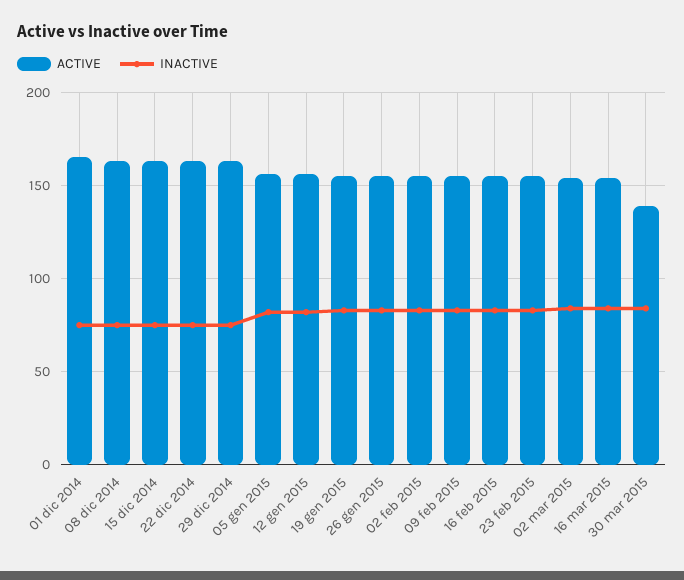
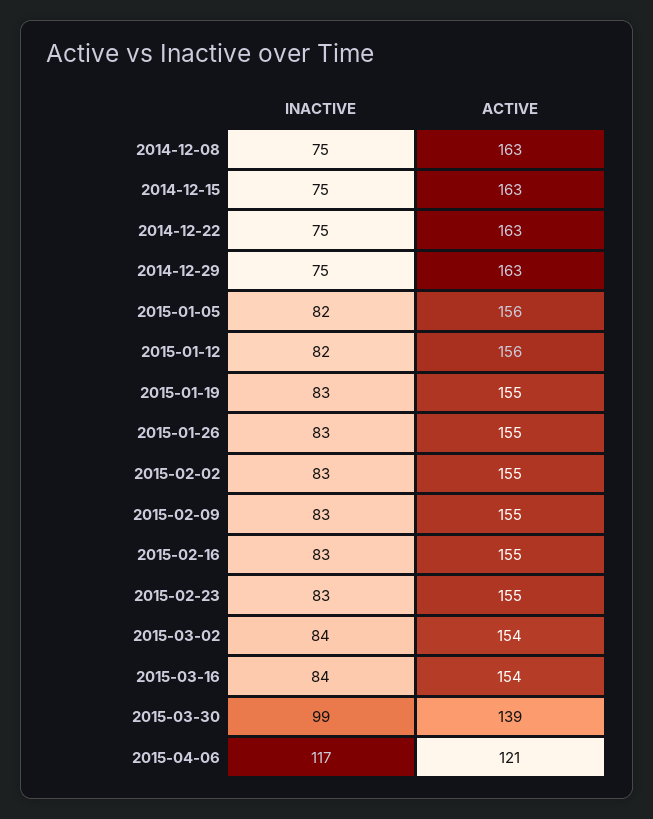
ACTIVE, 01 dic 2014: 165 -> none
INACTIVE, 01 dic 2014: 75 -> none
INACTIVE, 30 mar 2015: 85 -> 99
INACTIVE, 2015-04-06: none -> 117
ACTIVE, 2015-04-06: none -> 121

